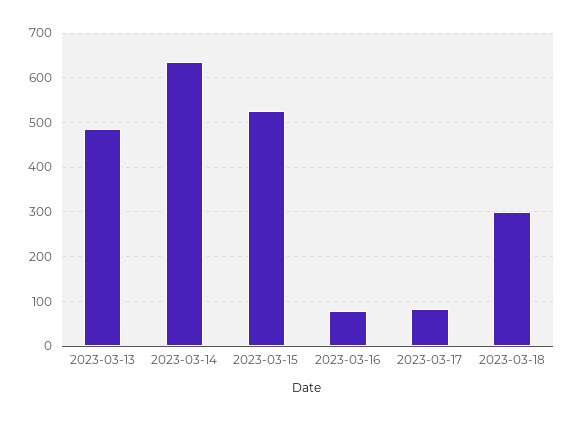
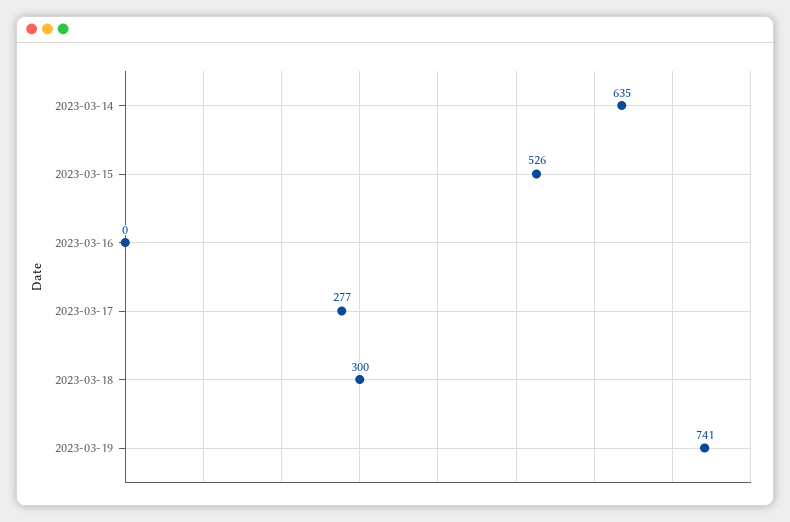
2023-03-13: 480 -> none
2023-03-16: 80 -> 0
2023-03-17: 80 -> 277
2023-03-19: none -> 741

